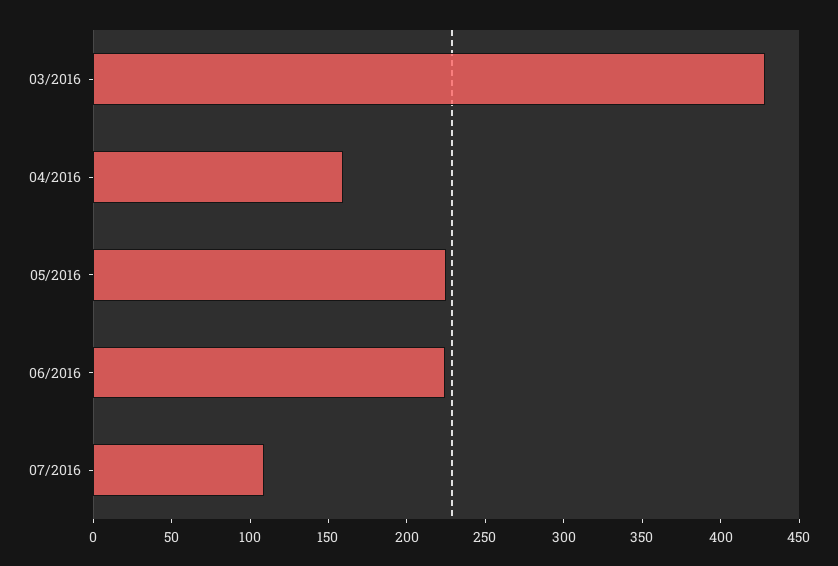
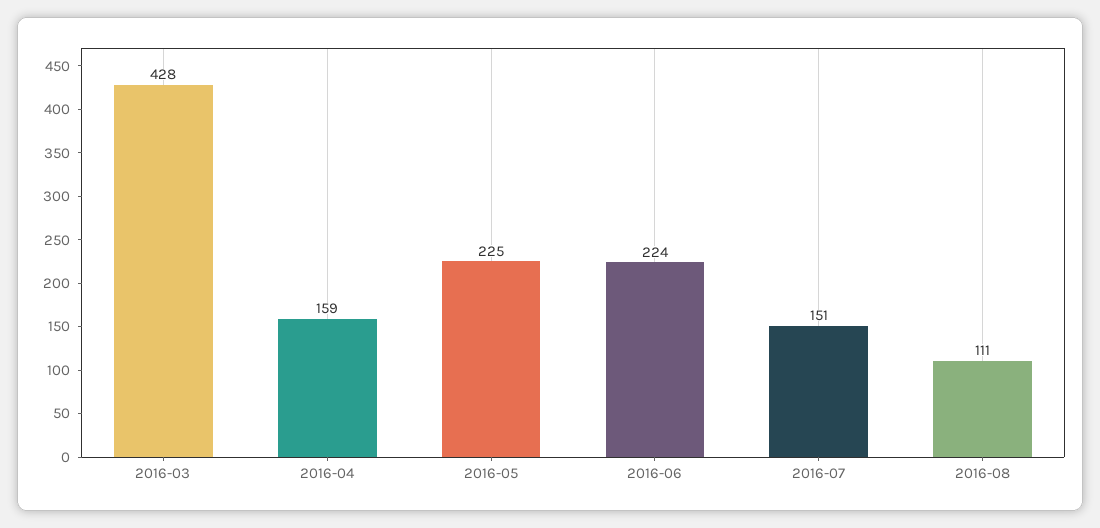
07/2016: 110 -> 151
2016-08: none -> 111

